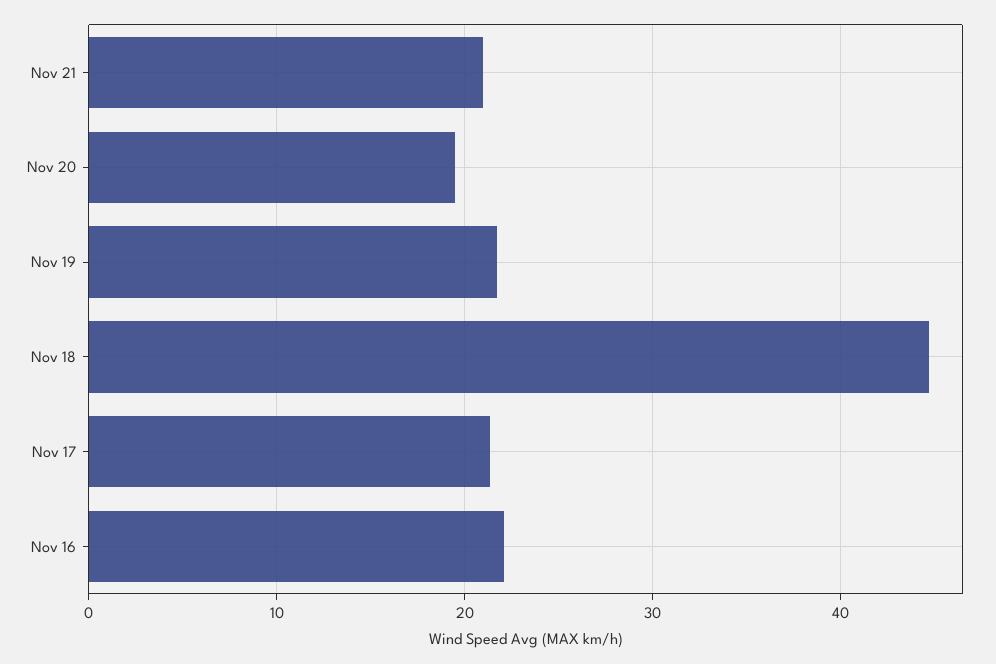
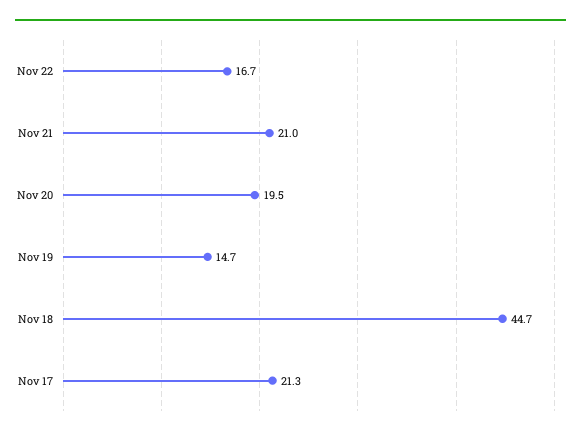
Nov 19: 22 -> 14.7
Nov 16: 22 -> none
Nov 22: none -> 16.7

